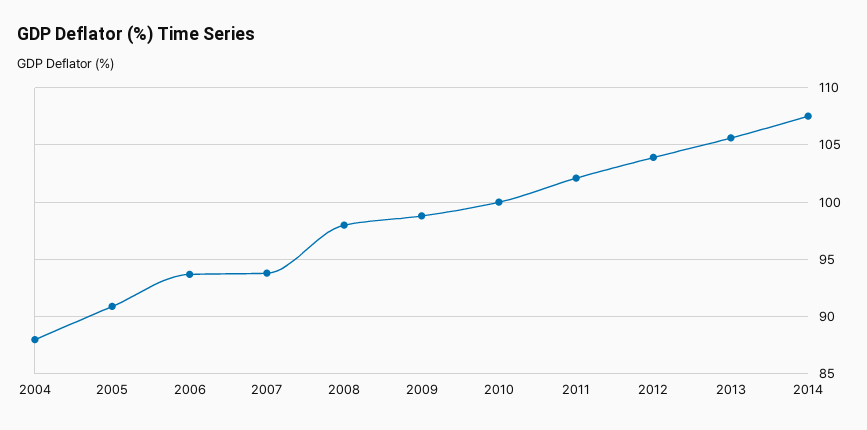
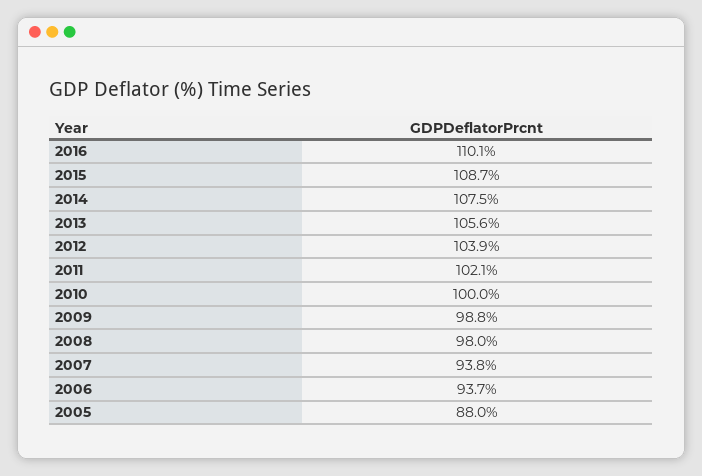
2004: 88 -> none
2005: 91 -> 88
2016: none -> 110.1
2015: none -> 108.7

